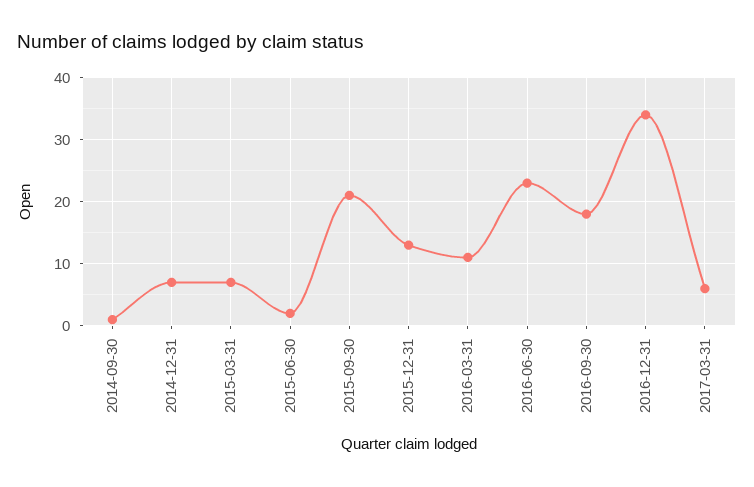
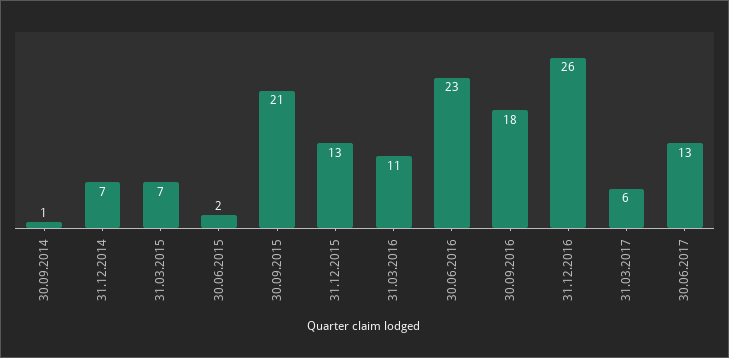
2016-12-31: 34 -> 26
30.06.2017: none -> 13

